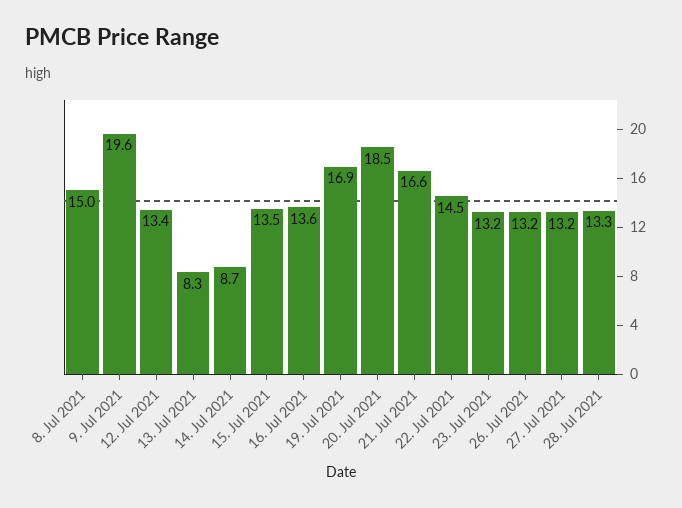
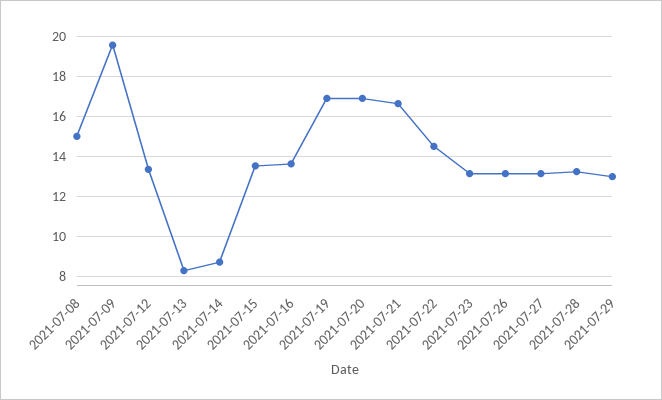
20. Jul 2021: 18.5 -> 17
2021-07-29: none -> 13

